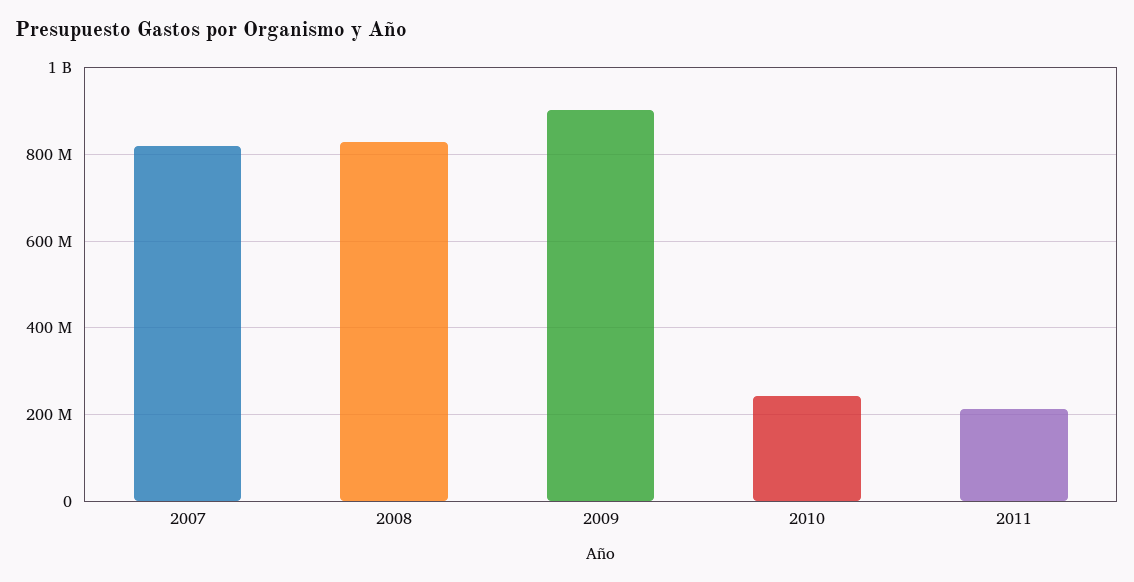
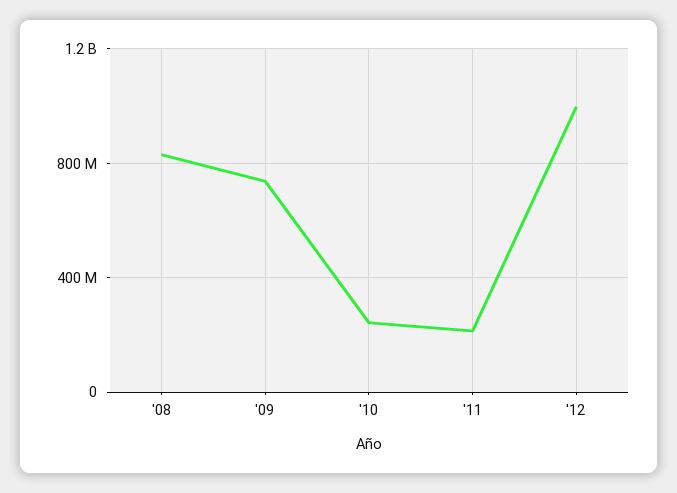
2007: 820000000 -> none
2009: 900000000 -> 750000000
'12: none -> 1000000000

